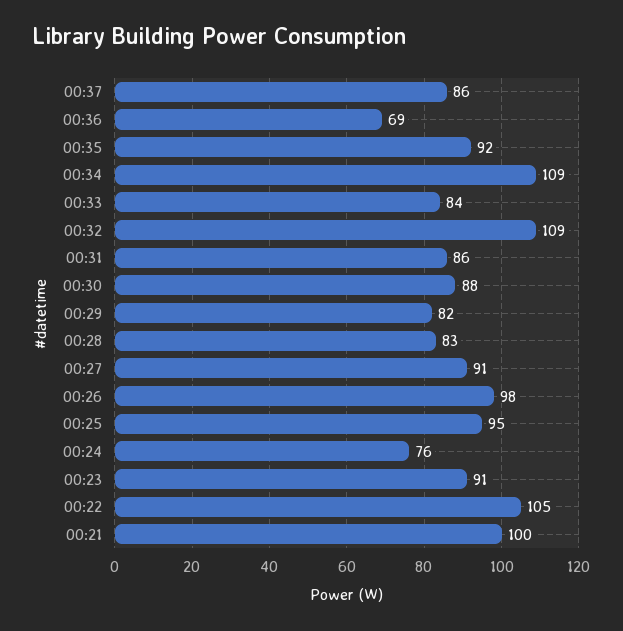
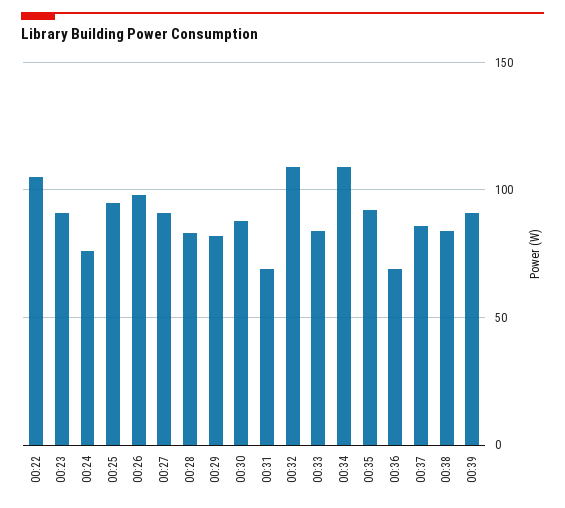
00:31: 86 -> 70
00:21: 100 -> none
00:38: none -> 85
00:39: none -> 90

